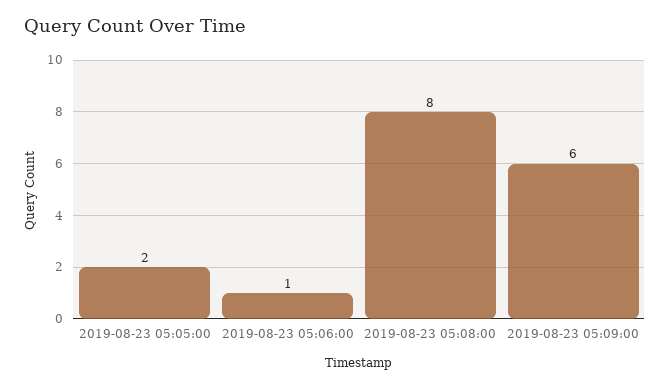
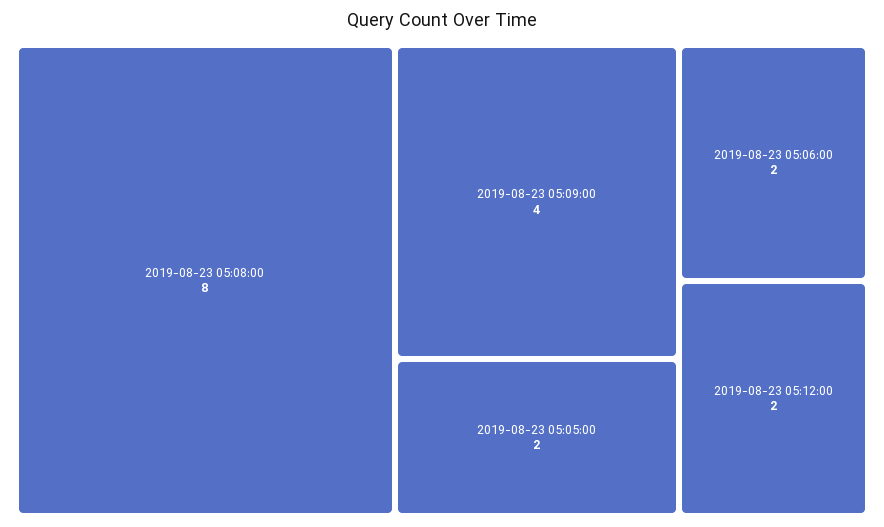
2019-08-23 05:06:00: 1 -> 2
2019-08-23 05:09:00: 6 -> 4
2019-08-23 05:12:00: none -> 2

